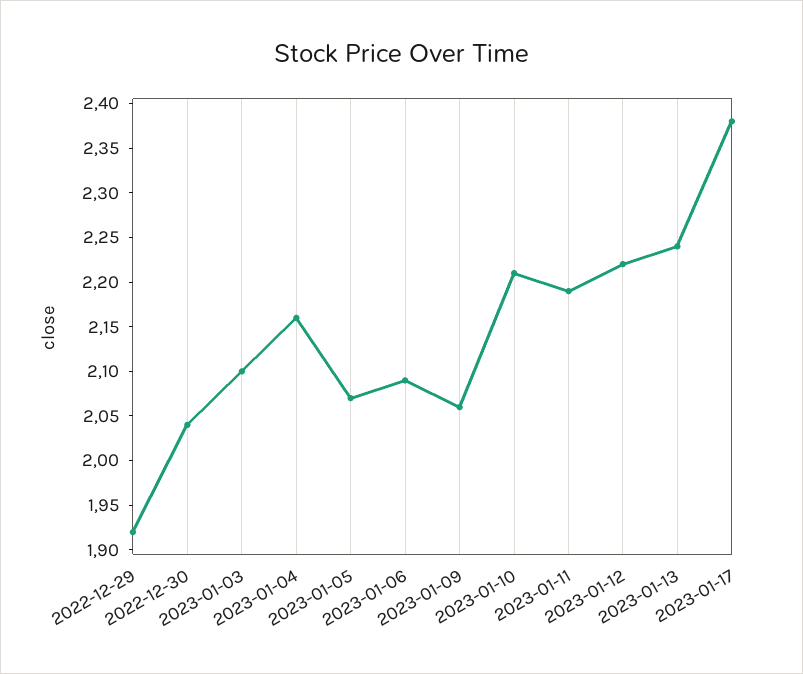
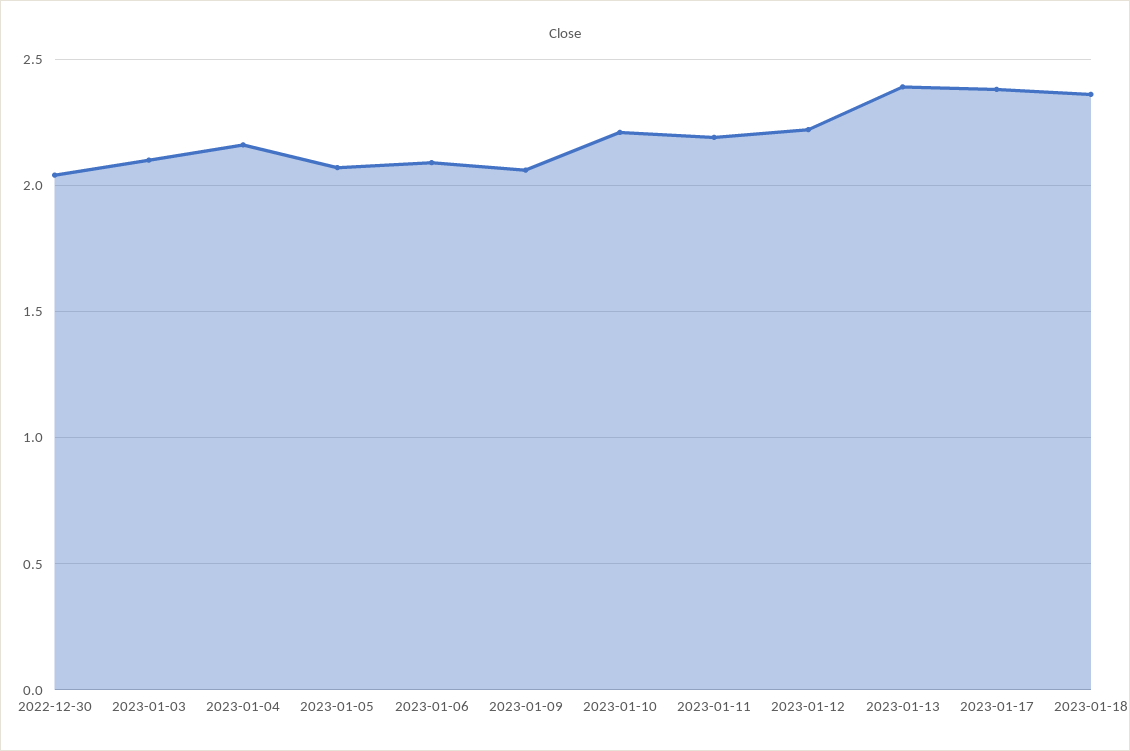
2022-12-29: 1.92 -> none
2023-01-13: 2.24 -> 2.4
2023-01-18: none -> 2.35

